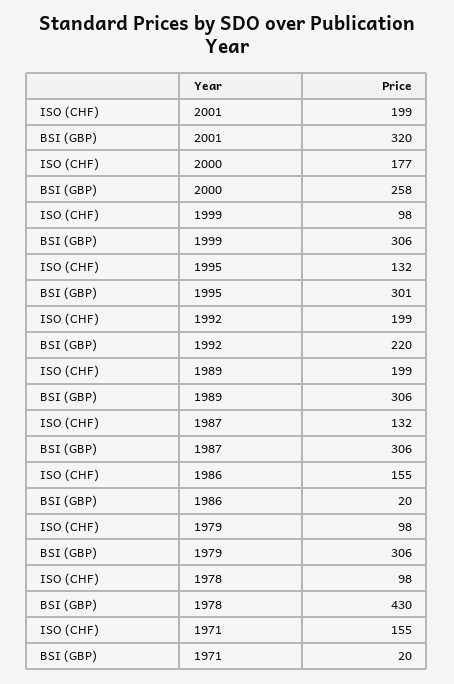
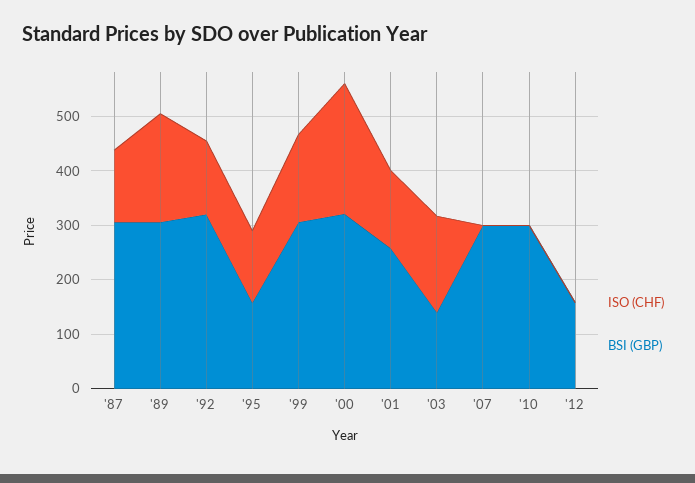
ISO (CHF), 2001: 199 -> 140
BSI (GBP), 2001: 320 -> 260
ISO (CHF), 2000: 177 -> 240
BSI (GBP), 2000: 258 -> 320
ISO (CHF), 1999: 98 -> 160
BSI (GBP), 1995: 301 -> 160
ISO (CHF), 1992: 199 -> 140
BSI (GBP), 1992: 220 -> 320
ISO (CHF), 1986: 155 -> none
BSI (GBP), 1986: 20 -> none
ISO (CHF), 1979: 98 -> none
BSI (GBP), 1979: 306 -> none
ISO (CHF), 1978: 98 -> none
BSI (GBP), 1978: 430 -> none
ISO (CHF), 1971: 155 -> none
BSI (GBP), 1971: 20 -> none
ISO (CHF), '03: none -> 180
BSI (GBP), '03: none -> 140
ISO (CHF), '07: none -> 0
BSI (GBP), '07: none -> 300
ISO (CHF), '10: none -> 0
BSI (GBP), '10: none -> 300
ISO (CHF), '12: none -> 0
BSI (GBP), '12: none -> 160

